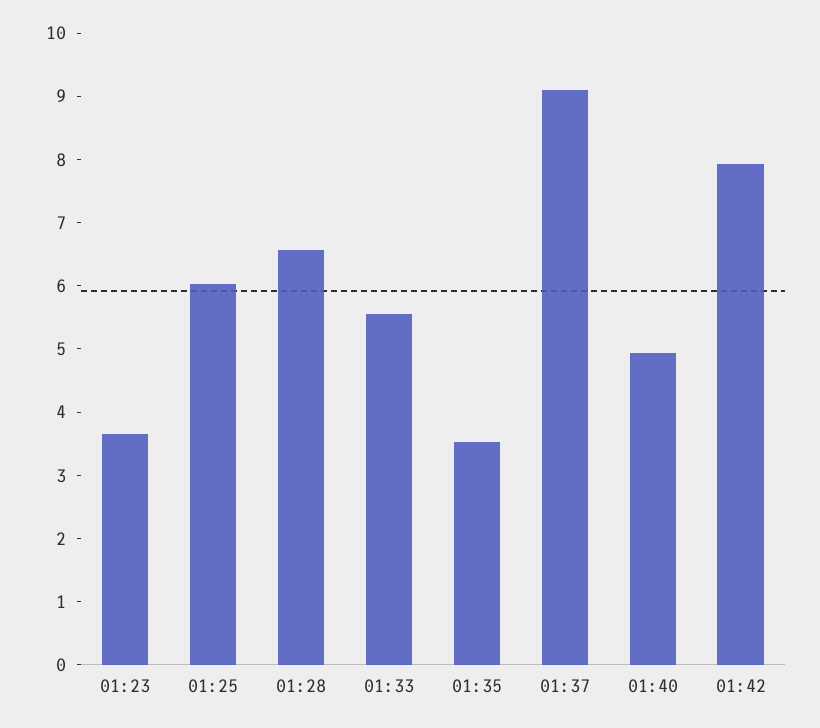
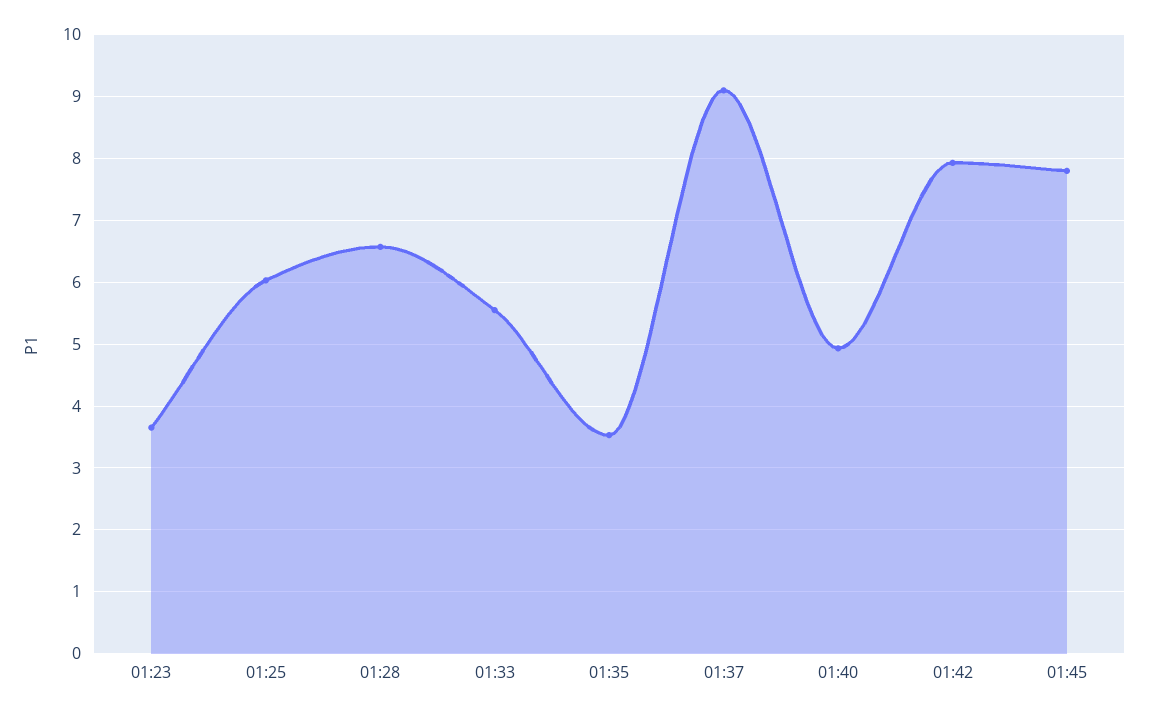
01:45: none -> 7.8

